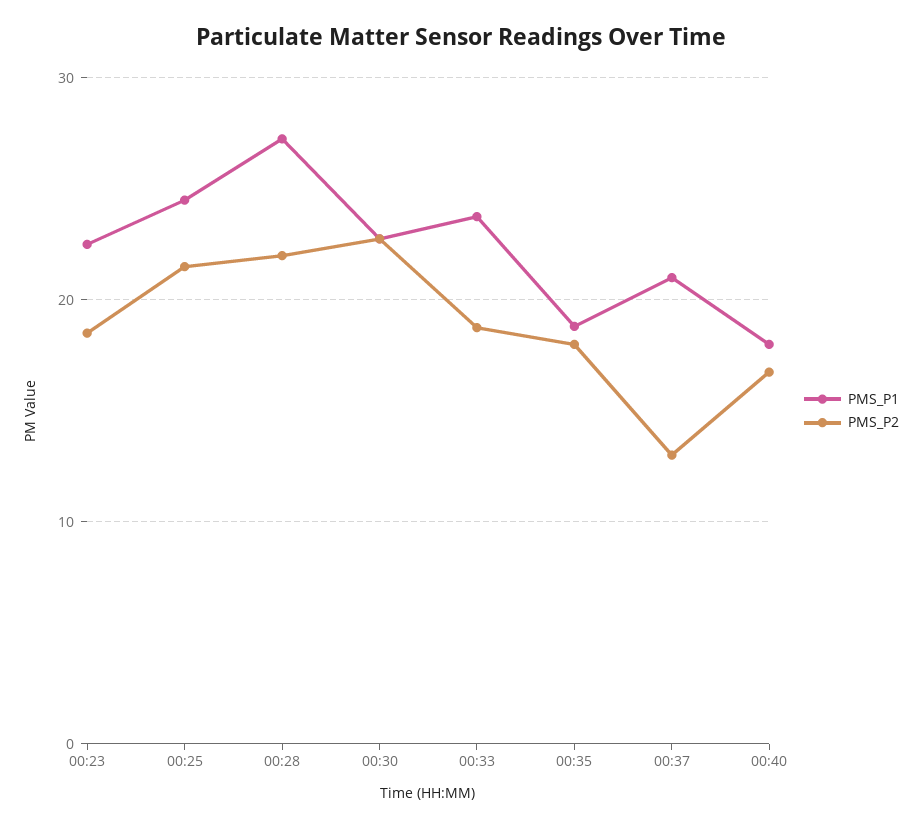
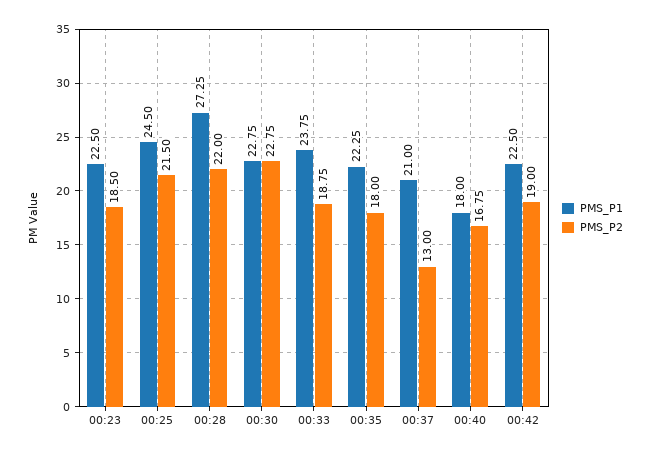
PMS_P1, 00:35: 19 -> 22.25
PMS_P1, 00:42: none -> 22.5
PMS_P2, 00:42: none -> 19

